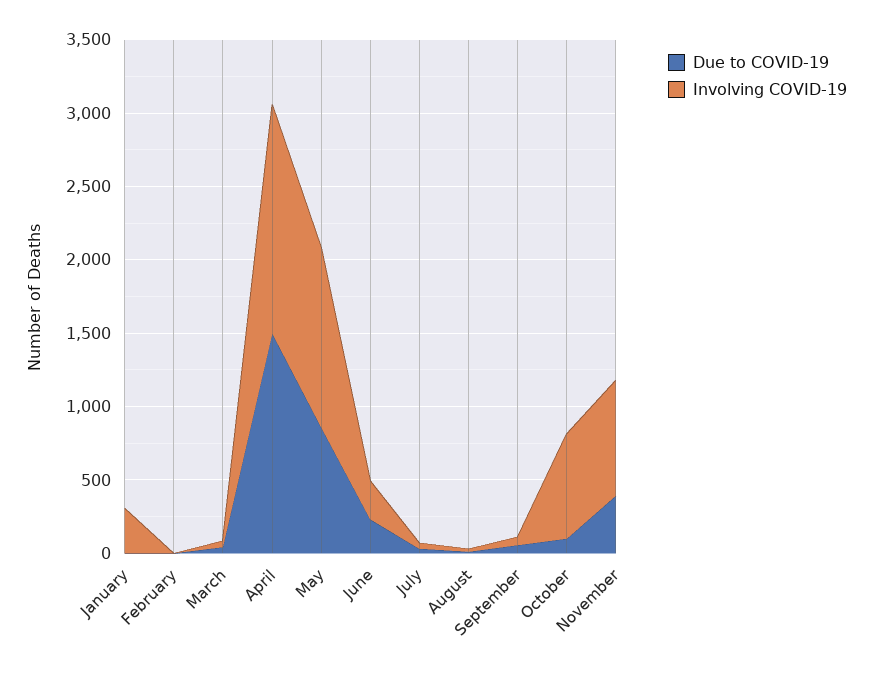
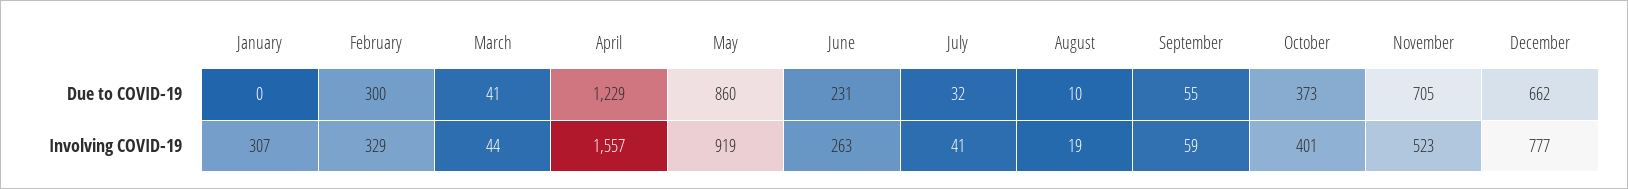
Due to COVID-19, February: 0 -> 300
Involving COVID-19, February: 0 -> 329
Due to COVID-19, April: 1500 -> 1229
Involving COVID-19, May: 1200 -> 919
Due to COVID-19, October: 100 -> 373
Involving COVID-19, October: 700 -> 401
Due to COVID-19, November: 400 -> 705
Involving COVID-19, November: 800 -> 523
Due to COVID-19, December: none -> 662
Involving COVID-19, December: none -> 777

